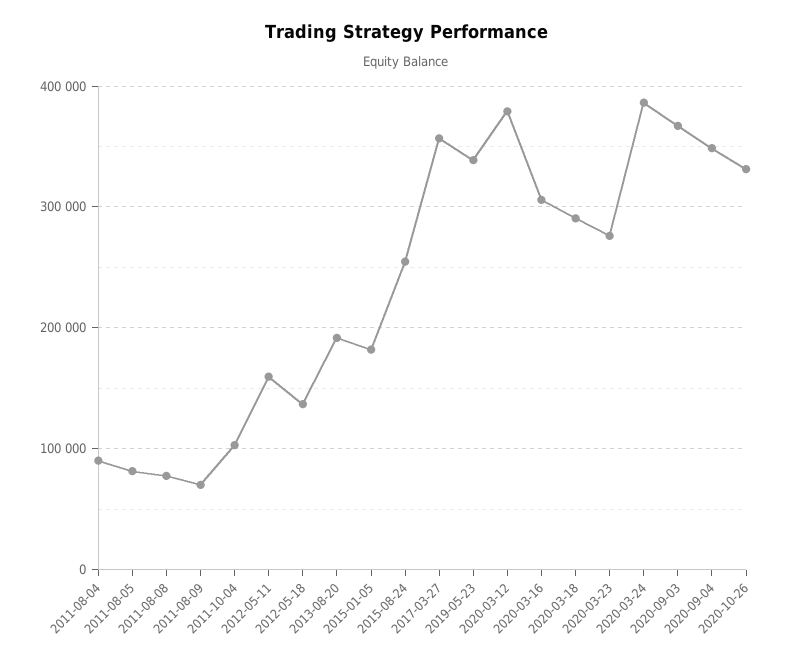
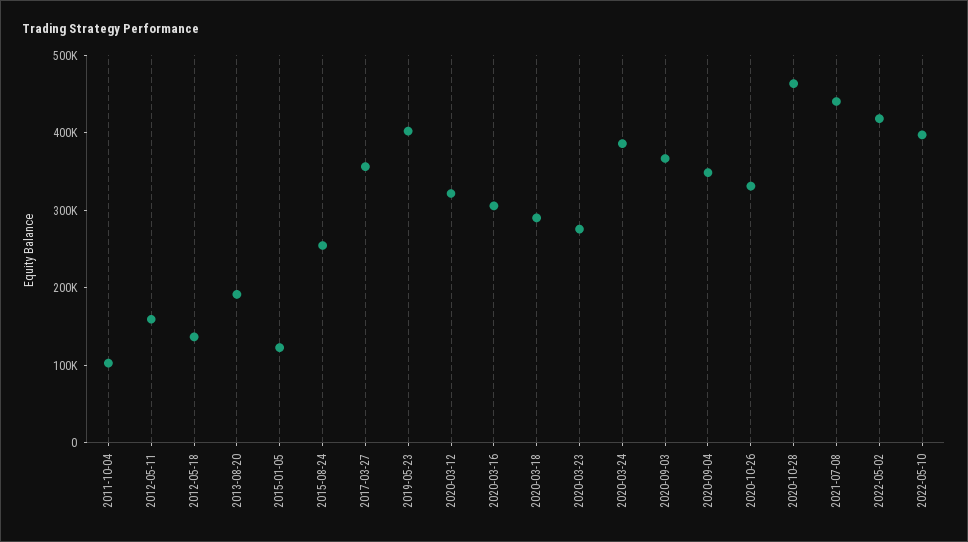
2011-08-04: 90000 -> none
2011-08-05: 80000 -> none
2011-08-08: 80000 -> none
2011-08-09: 70000 -> none
2015-01-05: 180000 -> 120000
2019-05-23: 340000 -> 400000
2020-03-12: 380000 -> 320000
2020-10-28: none -> 460000
2021-07-08: none -> 440000
2022-05-02: none -> 420000
2022-05-10: none -> 400000

